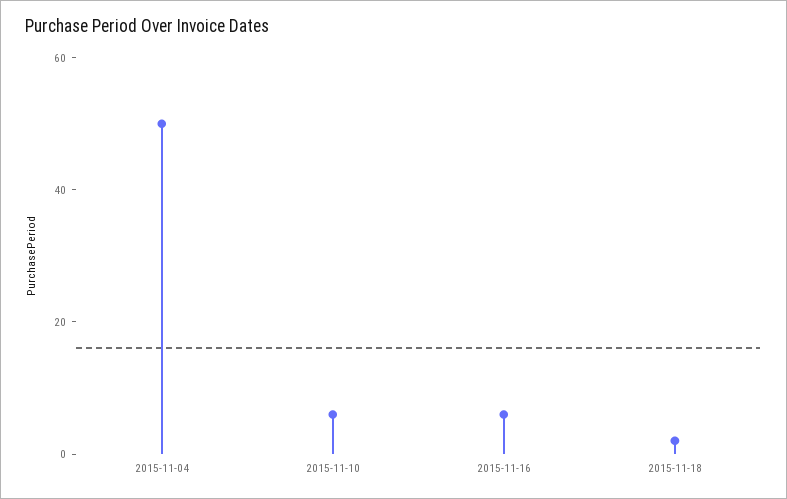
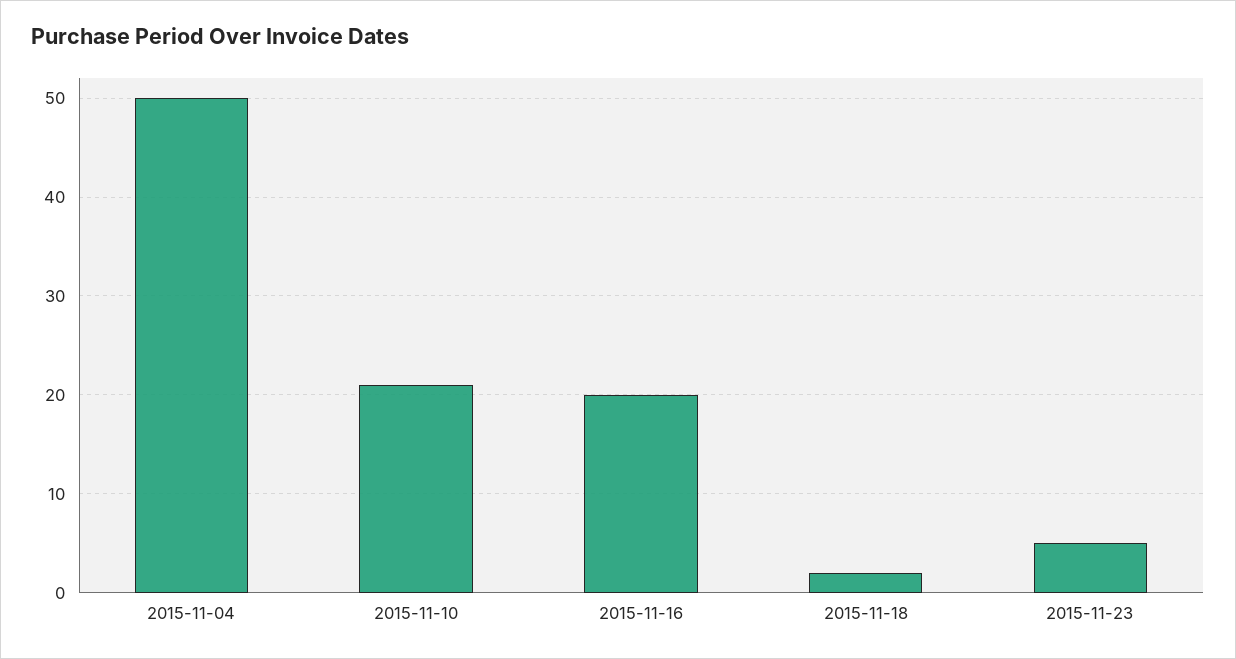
2015-11-10: 5 -> 21
2015-11-16: 5 -> 20
2015-11-23: none -> 5

